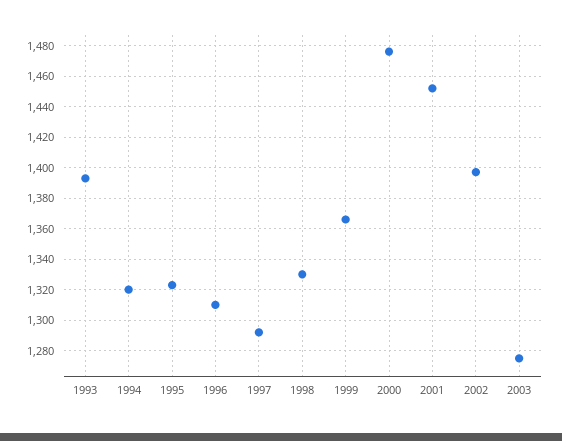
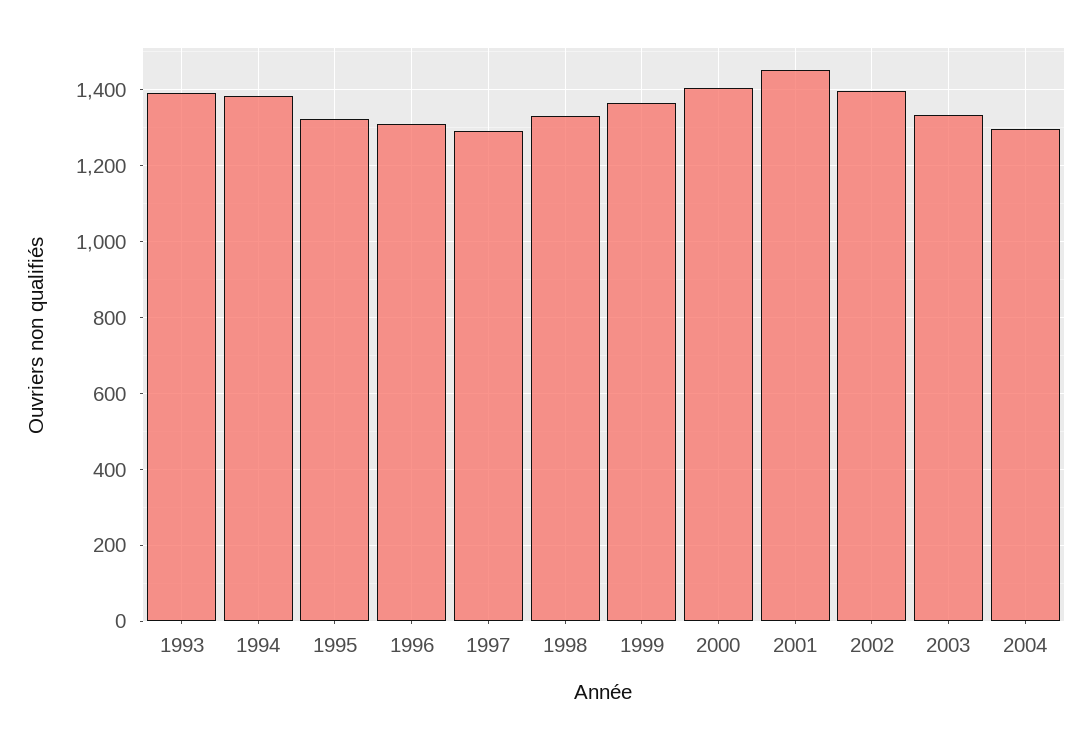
1994: 1320 -> 1380
2000: 1475 -> 1400
2003: 1275 -> 1340
2004: none -> 1300

